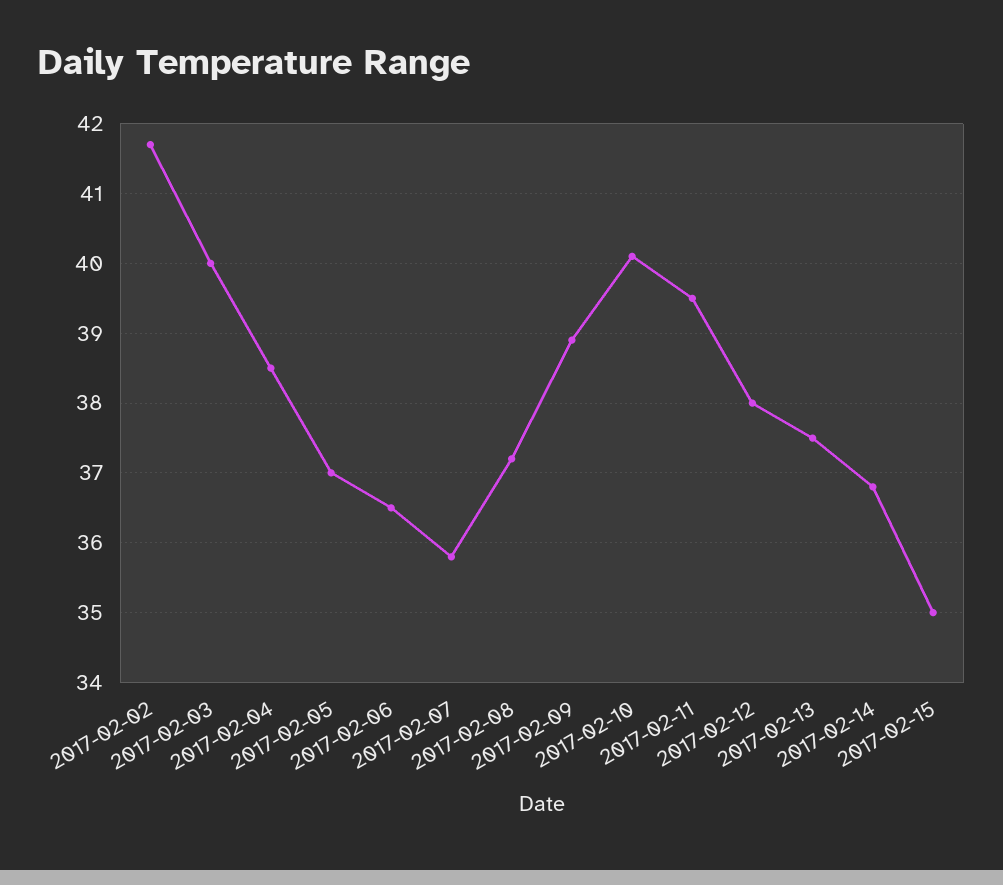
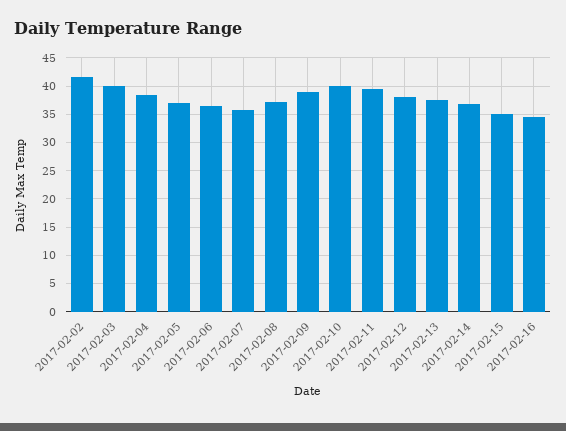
2017-02-16: none -> 35

